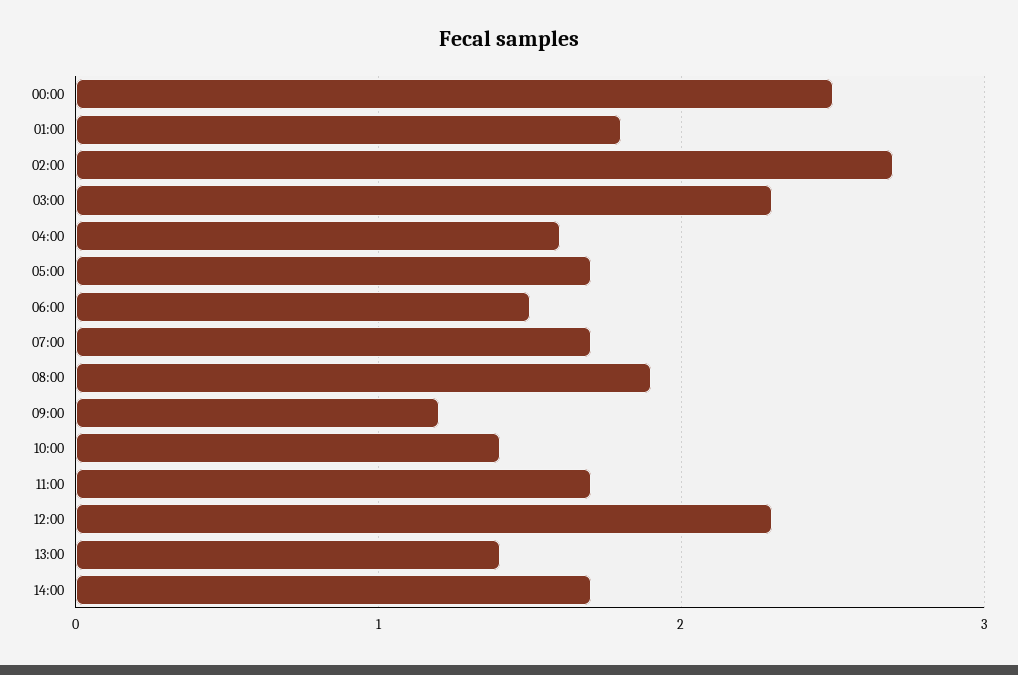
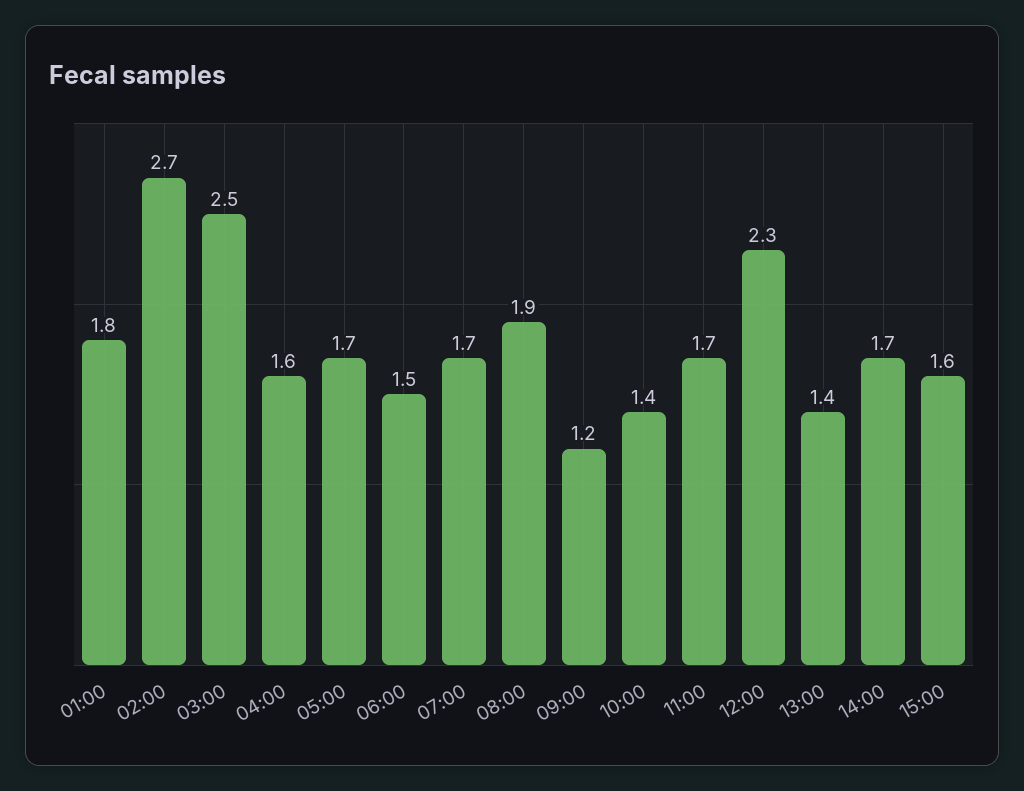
00:00: 2.5 -> none
03:00: 2.3 -> 2.5
15:00: none -> 1.6

